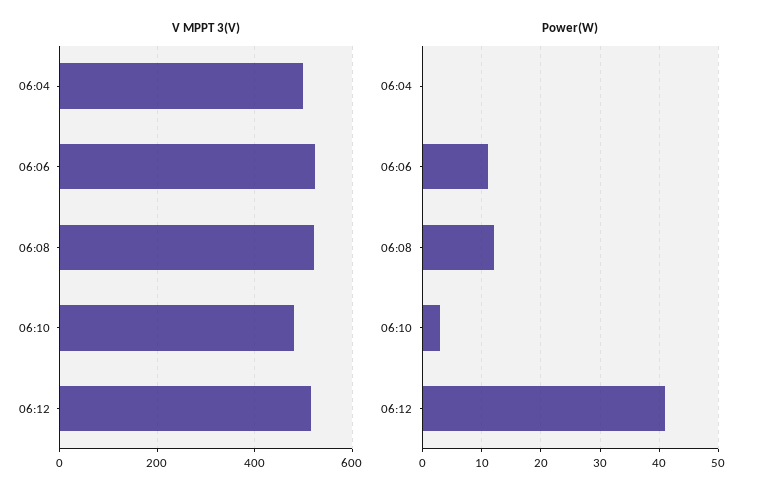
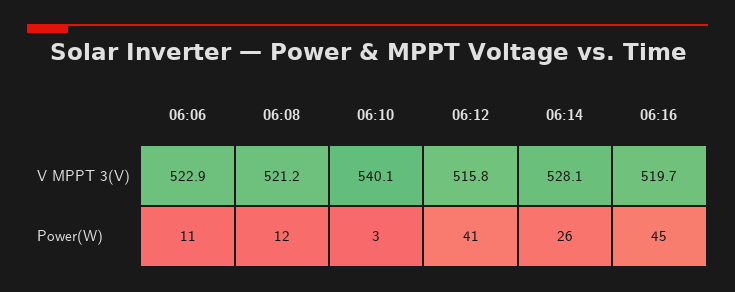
V MPPT 3(V), 06:04: 500 -> none
V MPPT 3(V), 06:10: 480 -> 540.1
Power(W), 06:04: 0 -> none
V MPPT 3(V), 06:14: none -> 528.1
V MPPT 3(V), 06:16: none -> 519.7
Power(W), 06:14: none -> 26
Power(W), 06:16: none -> 45

